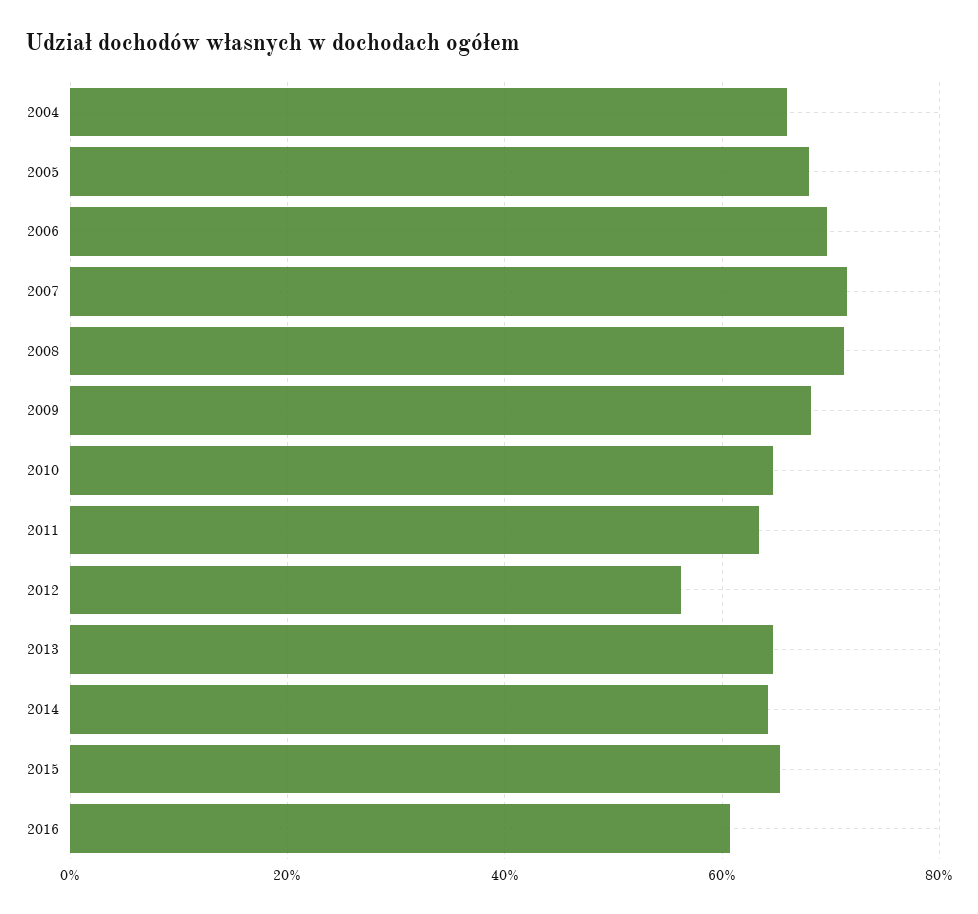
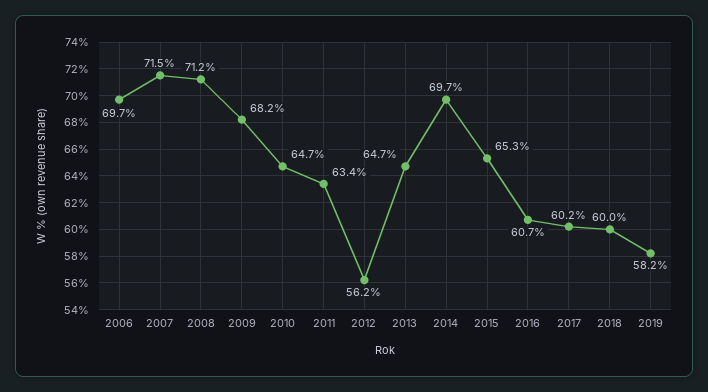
2004: 66 -> none
2005: 68 -> none
2014: 64 -> 69.7
2017: none -> 60.2
2018: none -> 60
2019: none -> 58.2

